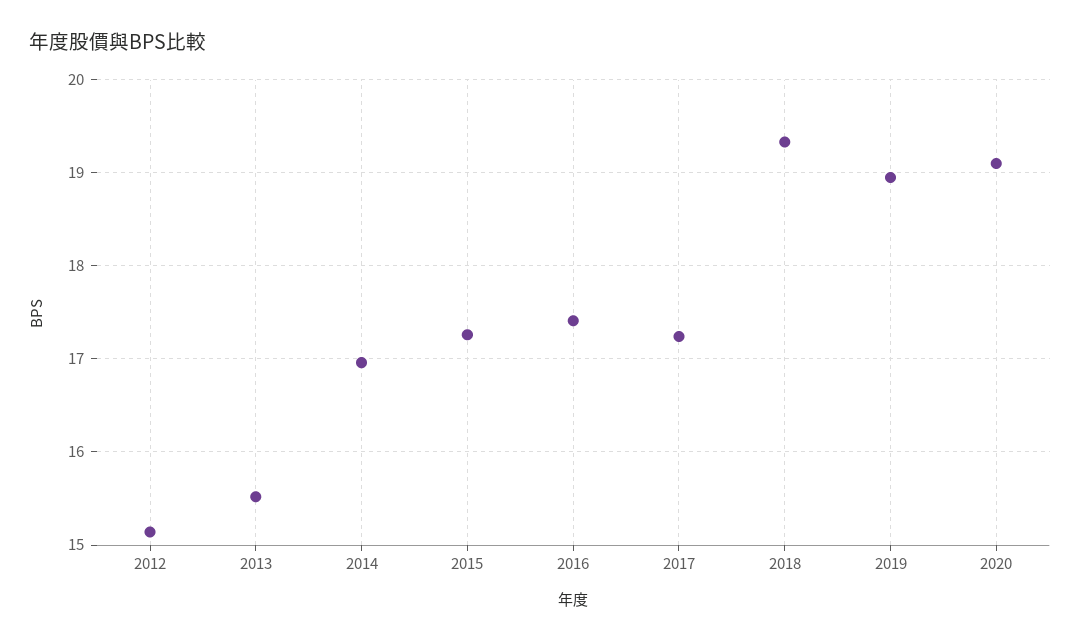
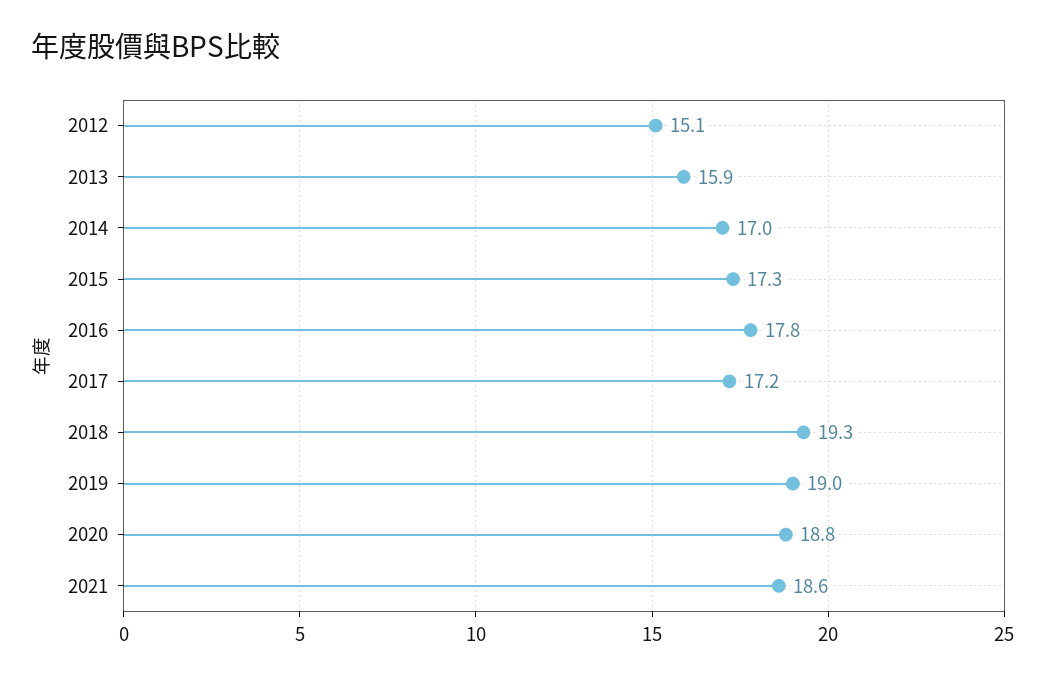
2013: 15.5 -> 15.9
2016: 17.4 -> 17.8
2020: 19.1 -> 18.8
2021: none -> 18.6

